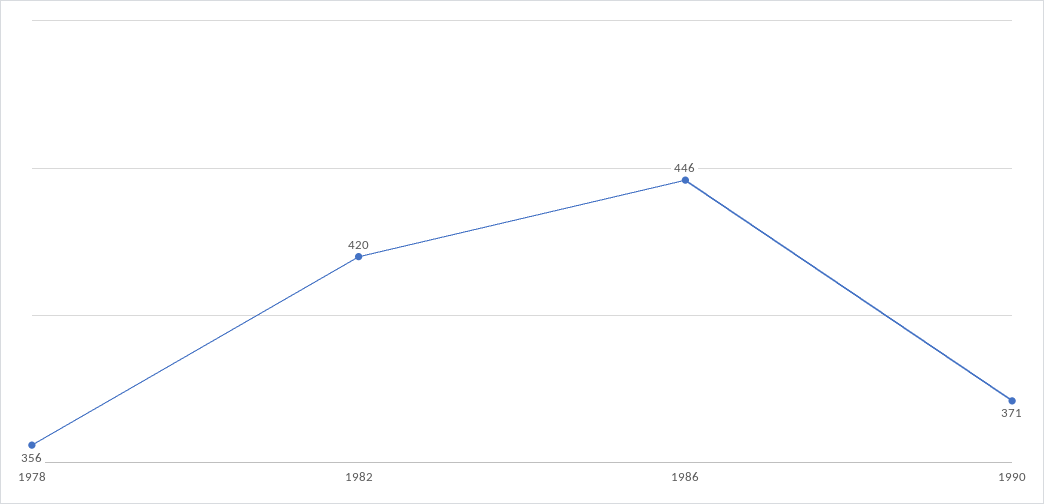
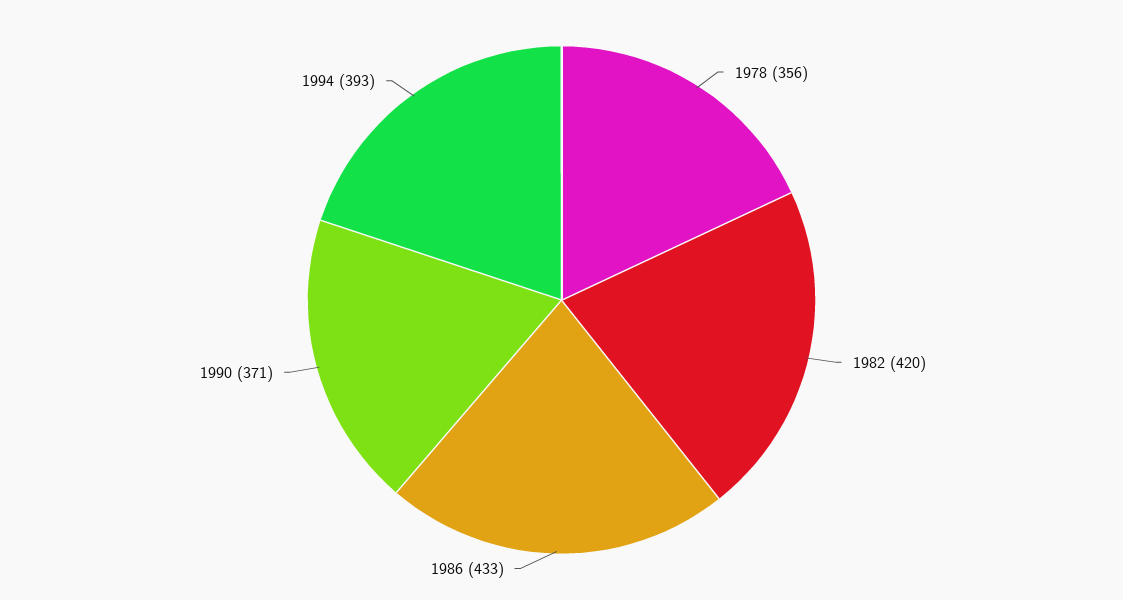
1986: 446 -> 433
1994: none -> 393

